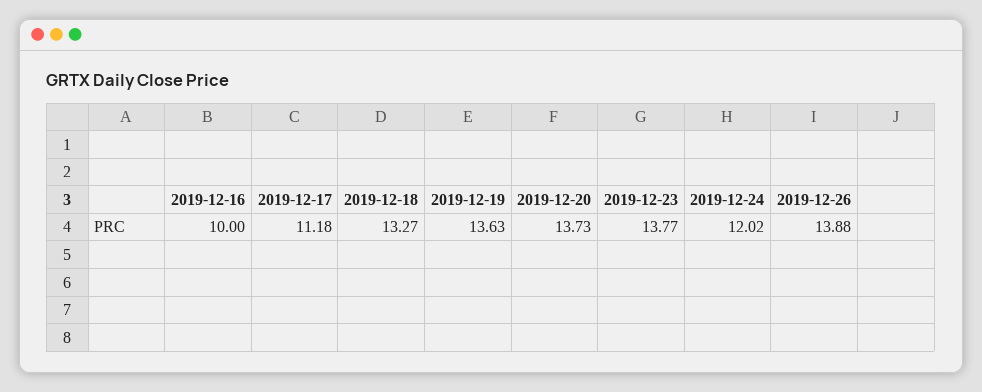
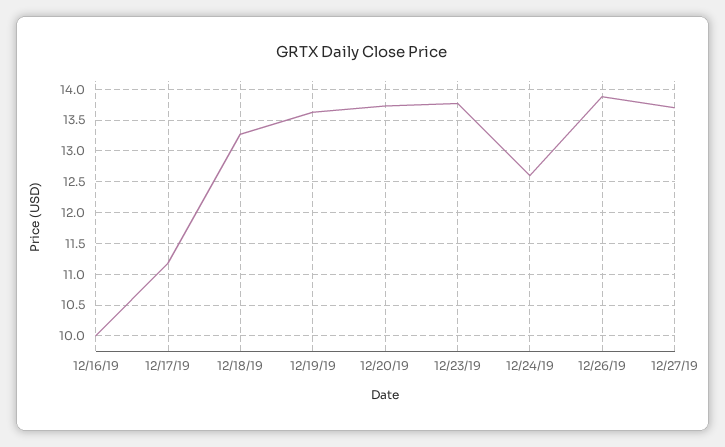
2019-12-24: 12.02 -> 12.6
12/27/19: none -> 13.7

